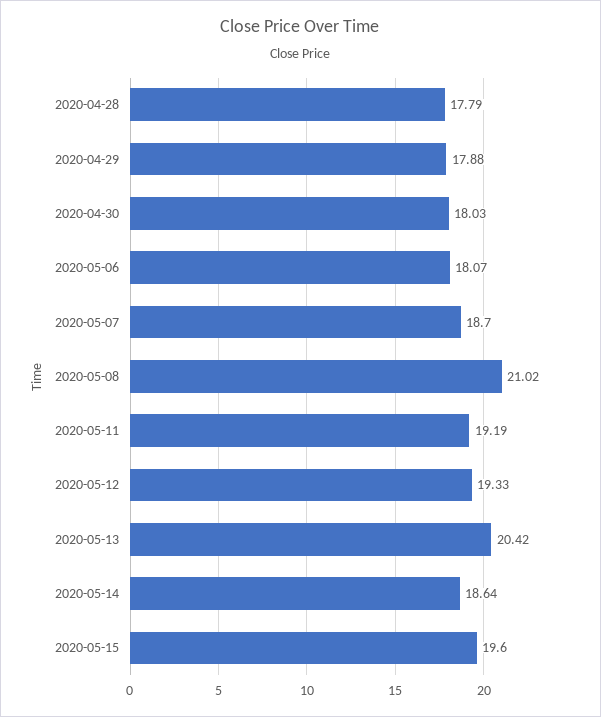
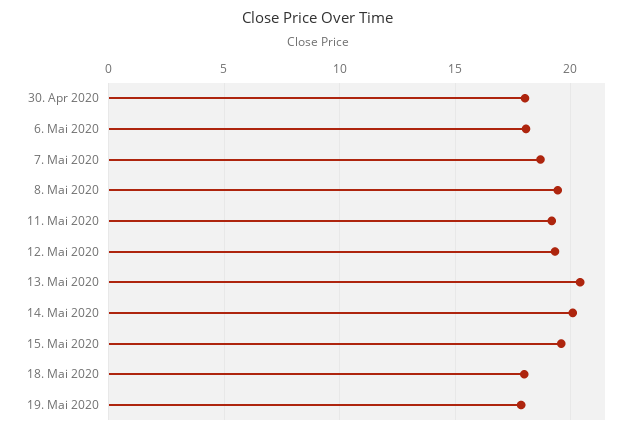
2020-04-28: 17.79 -> none
2020-04-29: 17.88 -> none
2020-05-08: 21.02 -> 19.5
2020-05-14: 18.64 -> 20
18. Mai 2020: none -> 18
19. Mai 2020: none -> 18

